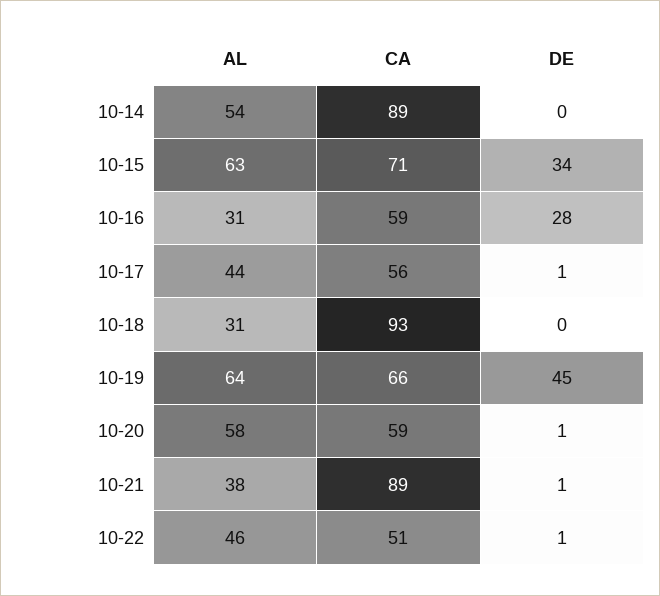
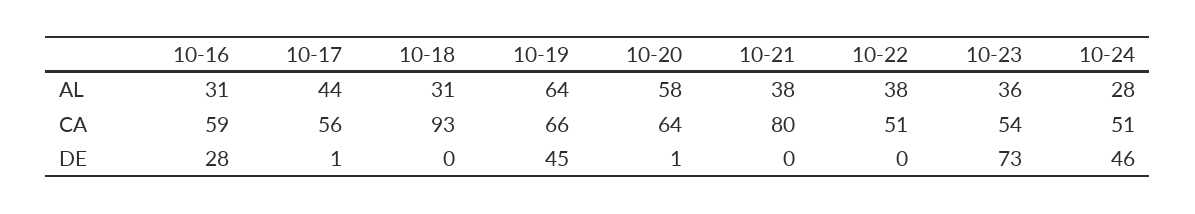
AL, 10-14: 54 -> none
CA, 10-14: 89 -> none
DE, 10-14: 0 -> none
AL, 10-15: 63 -> none
CA, 10-15: 71 -> none
DE, 10-15: 34 -> none
CA, 10-20: 59 -> 64
CA, 10-21: 89 -> 80
DE, 10-21: 1 -> 0
AL, 10-22: 46 -> 38
DE, 10-22: 1 -> 0
AL, 10-23: none -> 36
AL, 10-24: none -> 28
CA, 10-23: none -> 54
CA, 10-24: none -> 51
DE, 10-23: none -> 73
DE, 10-24: none -> 46

